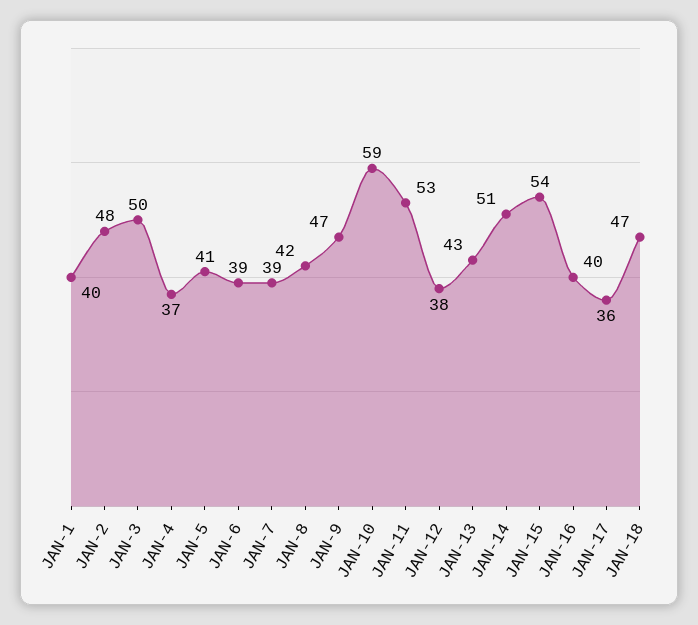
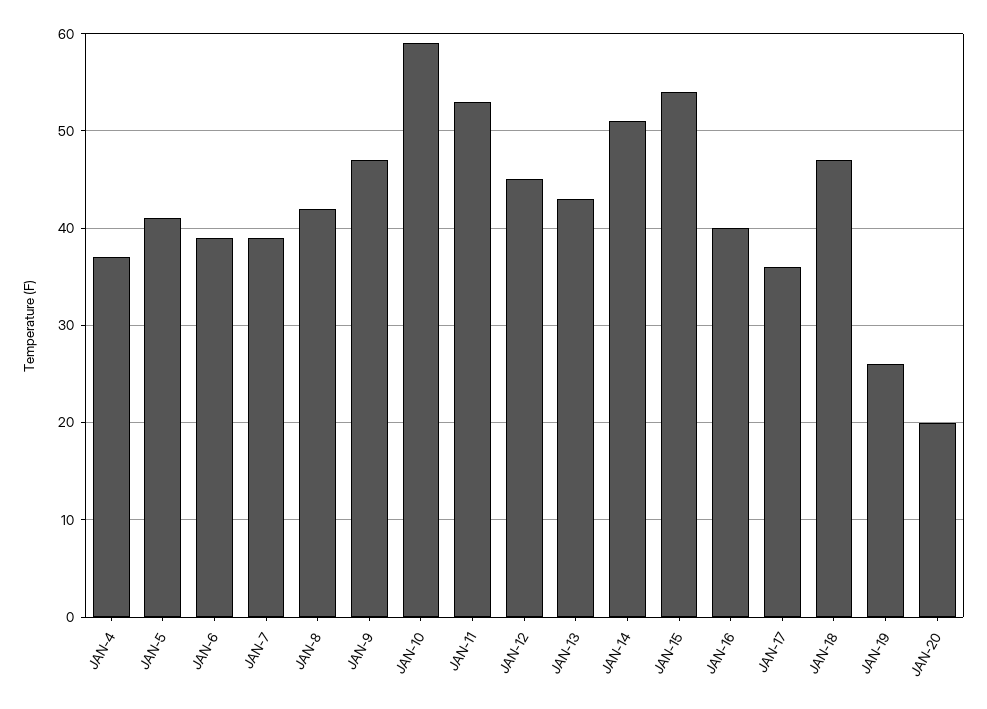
JAN-1: 40 -> none
JAN-2: 48 -> none
JAN-3: 50 -> none
JAN-12: 38 -> 45
JAN-19: none -> 26
JAN-20: none -> 20

